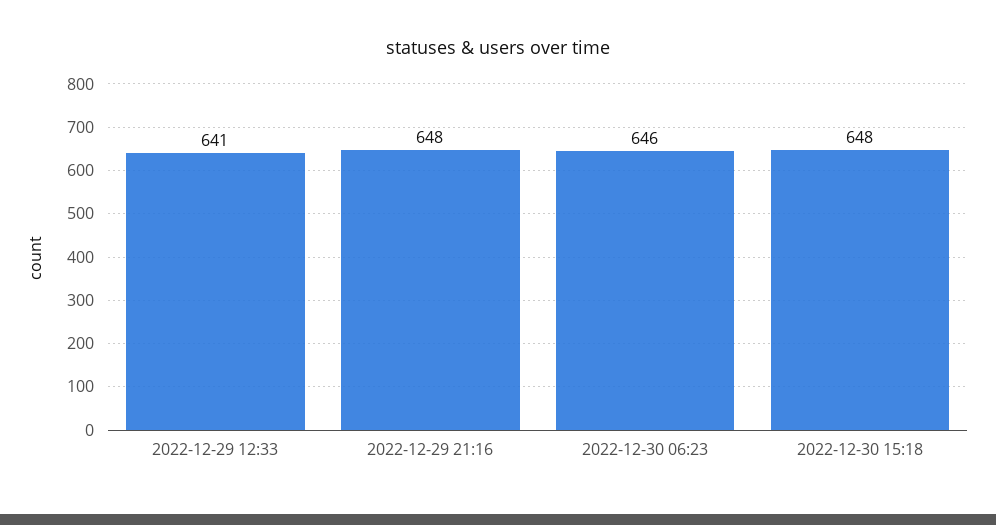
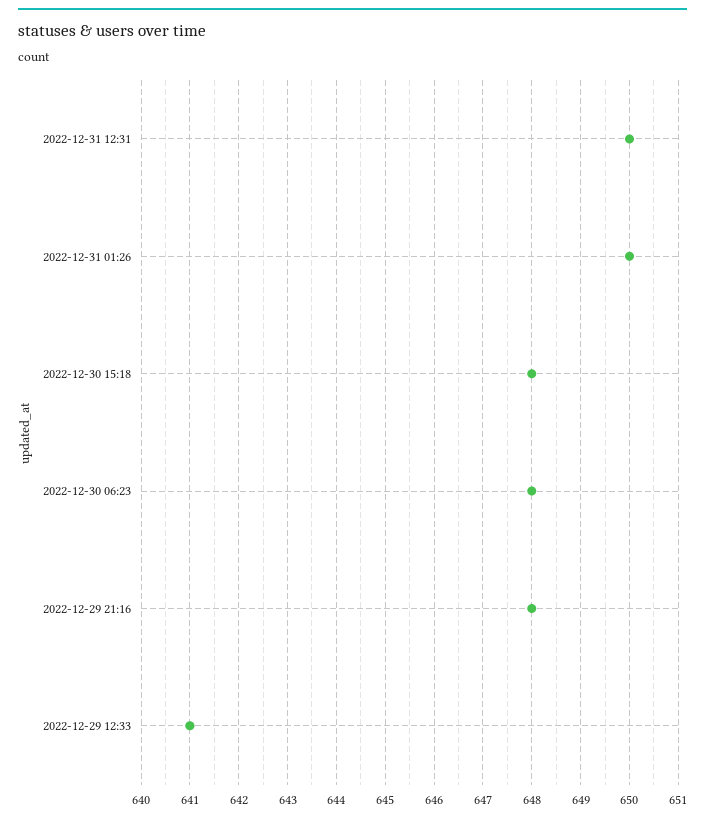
2022-12-30 06:23: 646 -> 648
2022-12-31 12:31: none -> 650
2022-12-31 01:26: none -> 650

